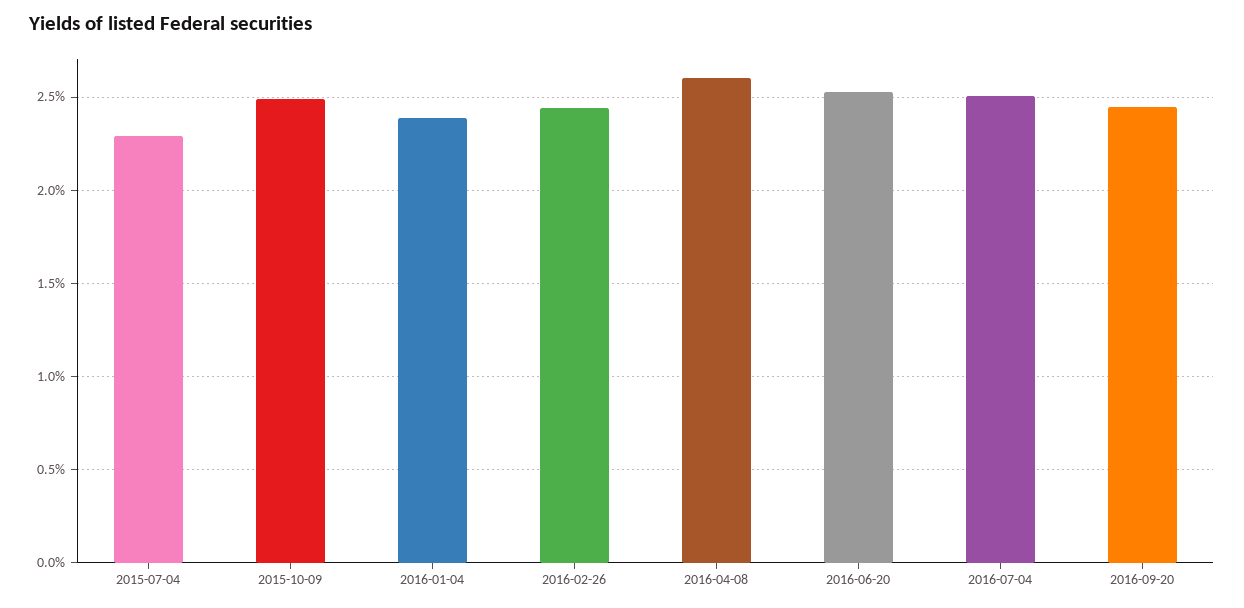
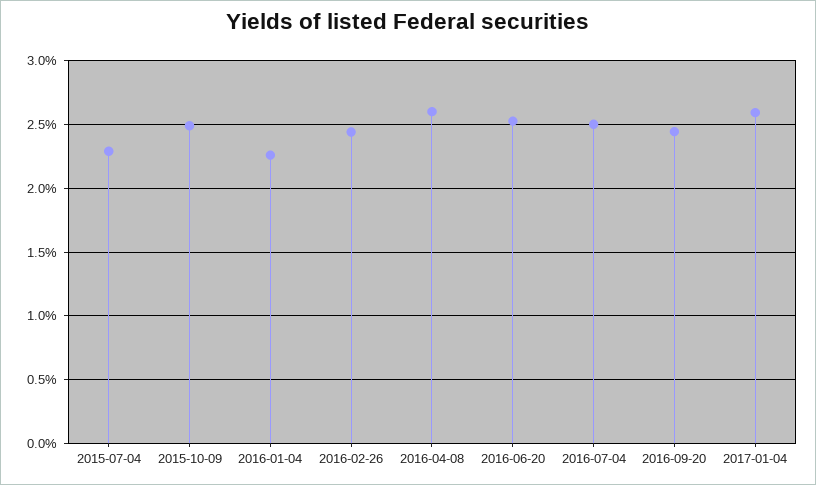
2016-01-04: 2.4 -> 2.25
2017-01-04: none -> 2.6

